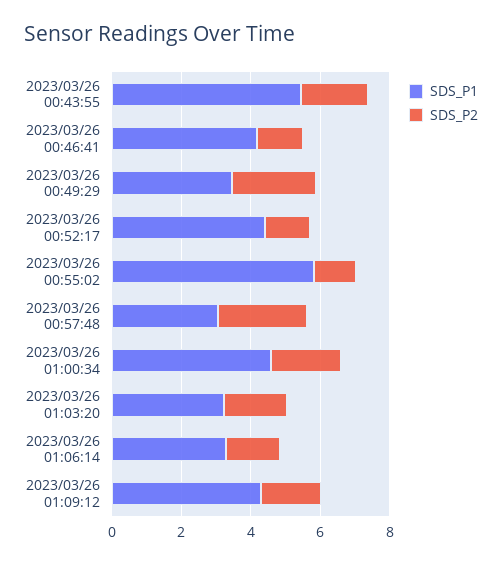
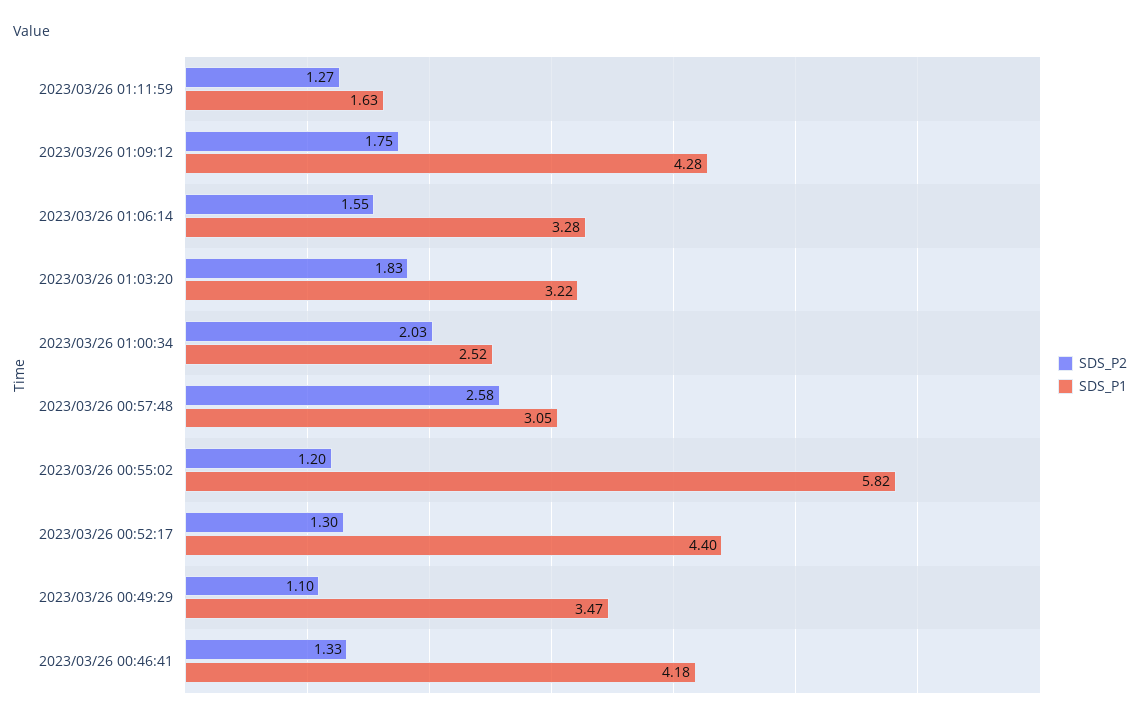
SDS_P1, 2023/03/26 00:43:55: 5.5 -> none
SDS_P2, 2023/03/26 00:43:55: 2 -> none
SDS_P2, 2023/03/26 00:49:29: 2.5 -> 1.1
SDS_P1, 2023/03/26 01:00:34: 4.5 -> 2.52
SDS_P2, 2023/03/26 01:11:59: none -> 1.27
SDS_P1, 2023/03/26 01:11:59: none -> 1.63

